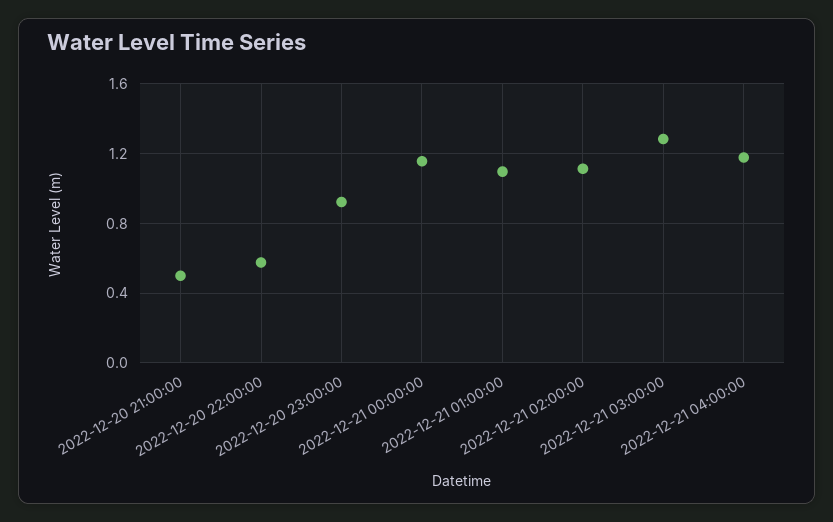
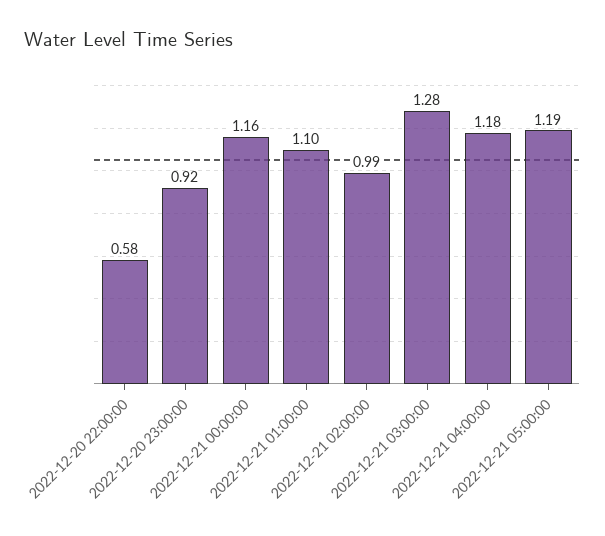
2022-12-20 21:00:00: 0.5 -> none
2022-12-21 02:00:00: 1.1 -> 0.99
2022-12-21 05:00:00: none -> 1.19

